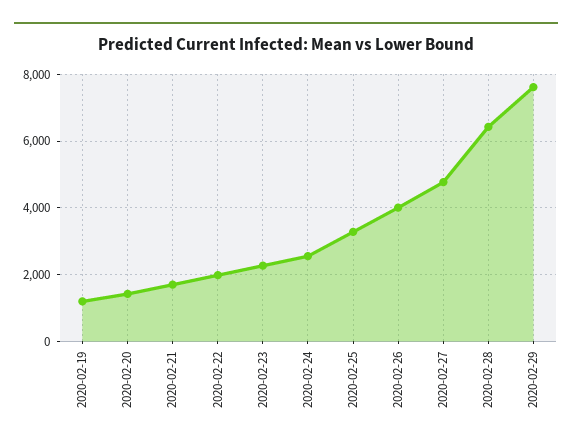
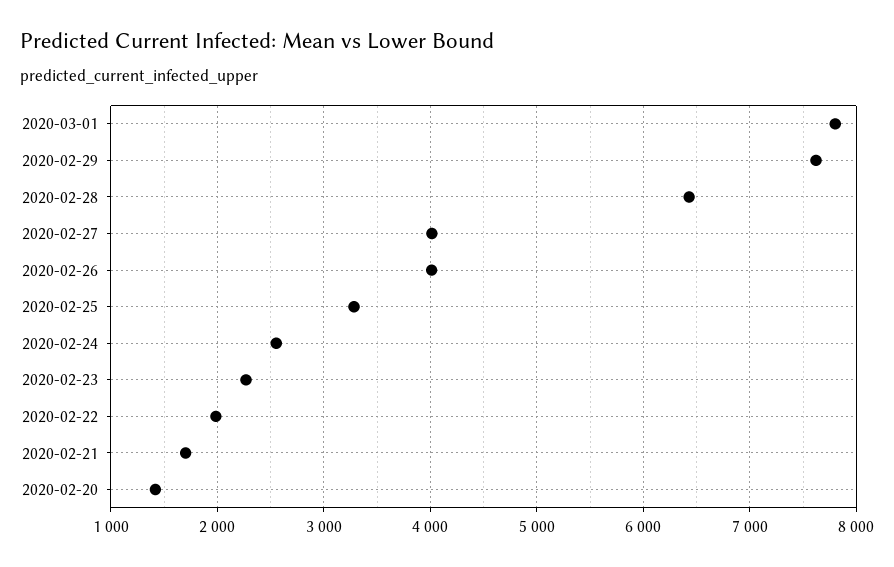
2020-02-19: 1200 -> none
2020-02-27: 4800 -> 4000
2020-03-01: none -> 7800

